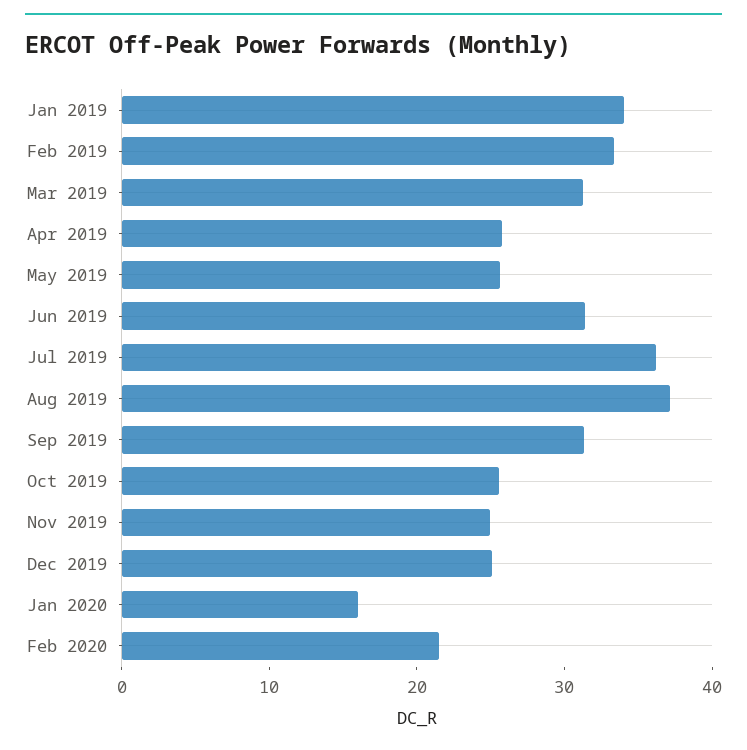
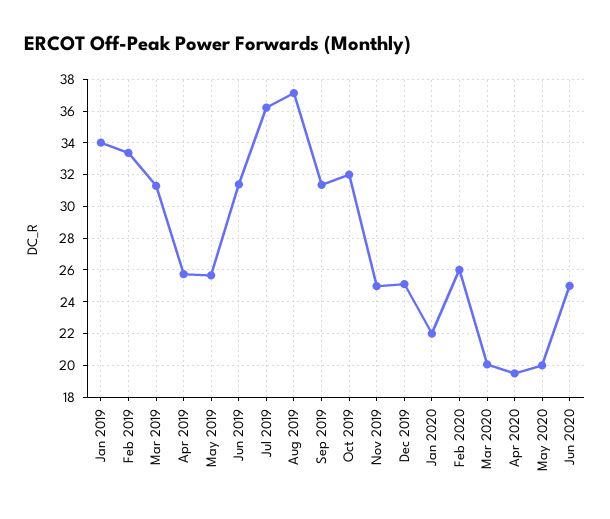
Oct 2019: 26 -> 32
Jan 2020: 16 -> 22
Feb 2020: 22 -> 26
Mar 2020: none -> 20
Apr 2020: none -> 19.5
May 2020: none -> 20
Jun 2020: none -> 25

